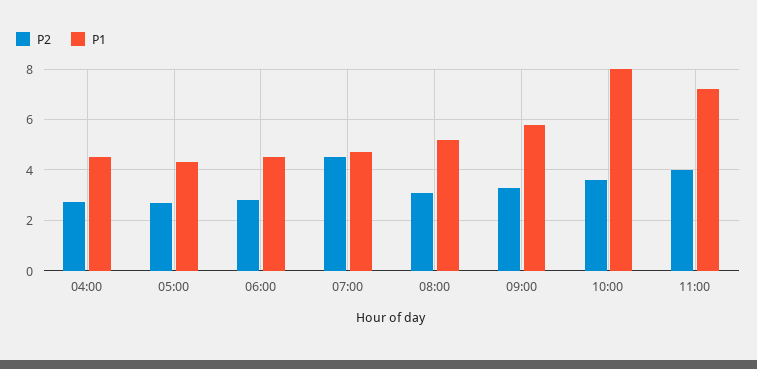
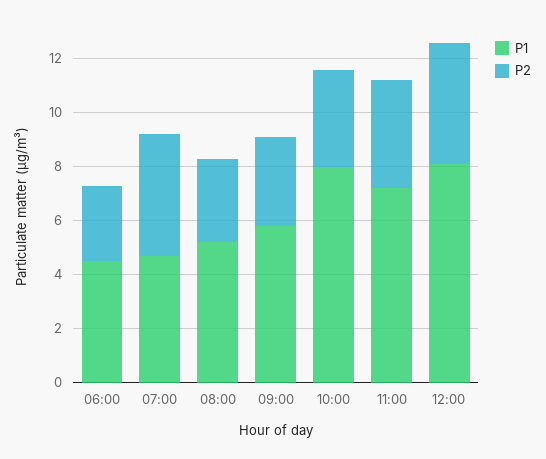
P2, 04:00: 2.75 -> none
P1, 04:00: 4.5 -> none
P2, 05:00: 2.75 -> none
P1, 05:00: 4.25 -> none
P1, 12:00: none -> 8
P2, 12:00: none -> 4.5

